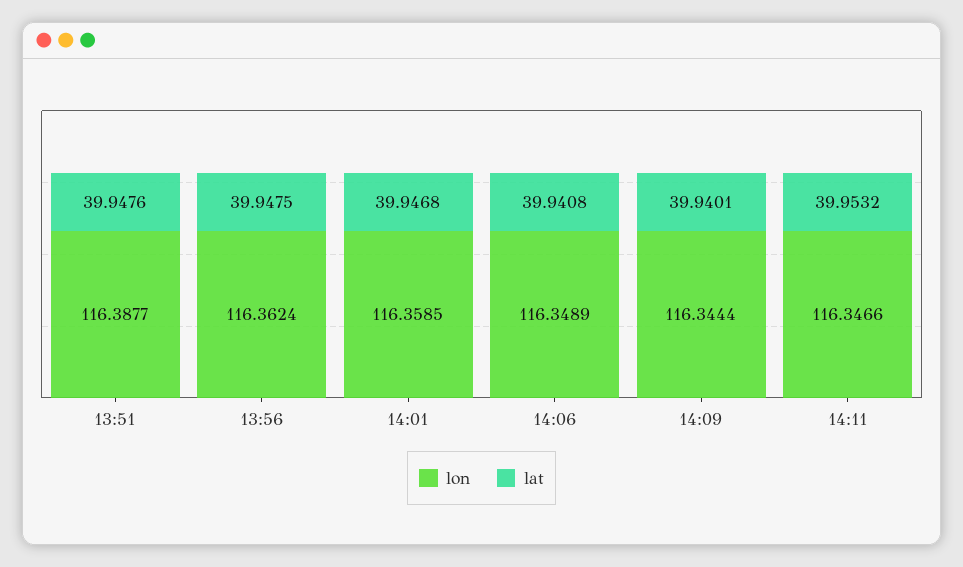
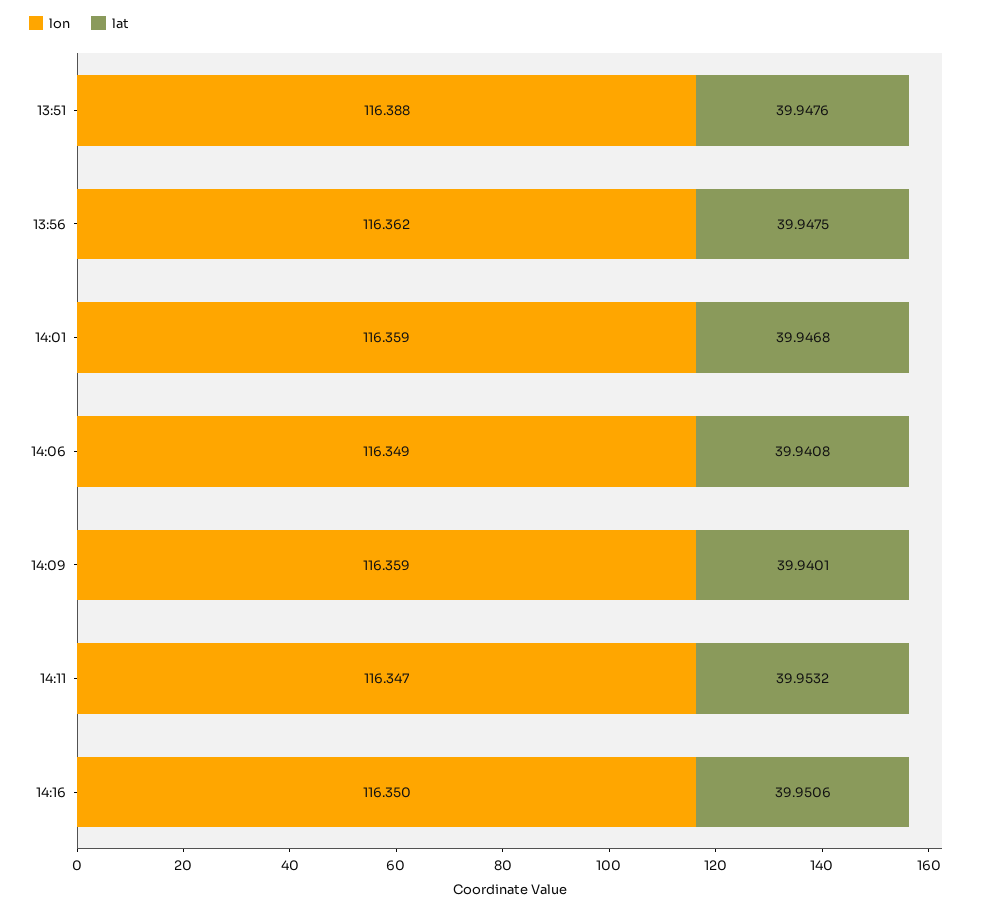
lon, 14:09: 116.3444 -> 116.359
lon, 14:16: none -> 116.35
lat, 14:16: none -> 39.9506

